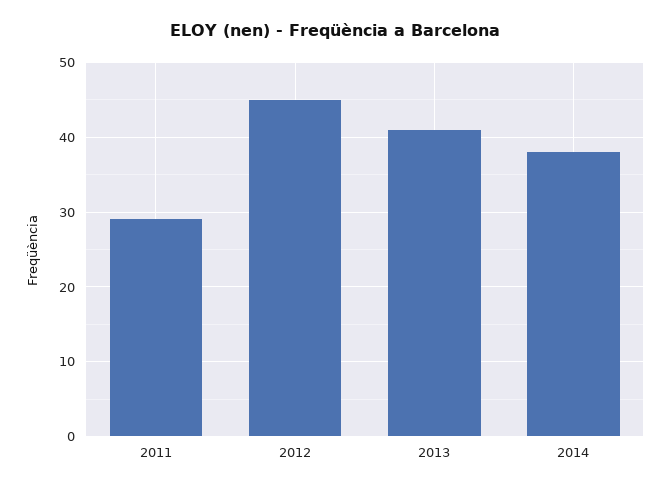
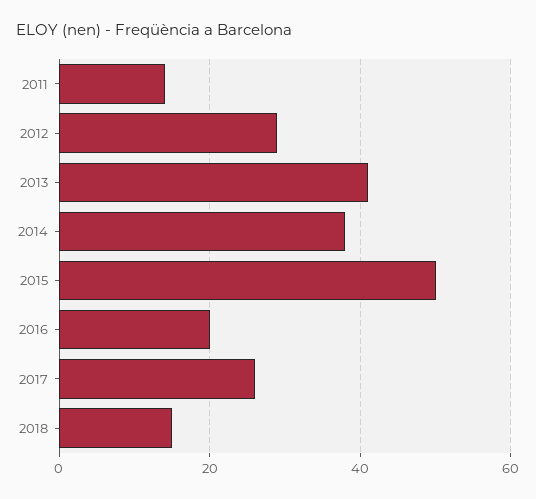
2011: 29 -> 15
2012: 45 -> 30
2015: none -> 50
2016: none -> 20
2017: none -> 25
2018: none -> 15

